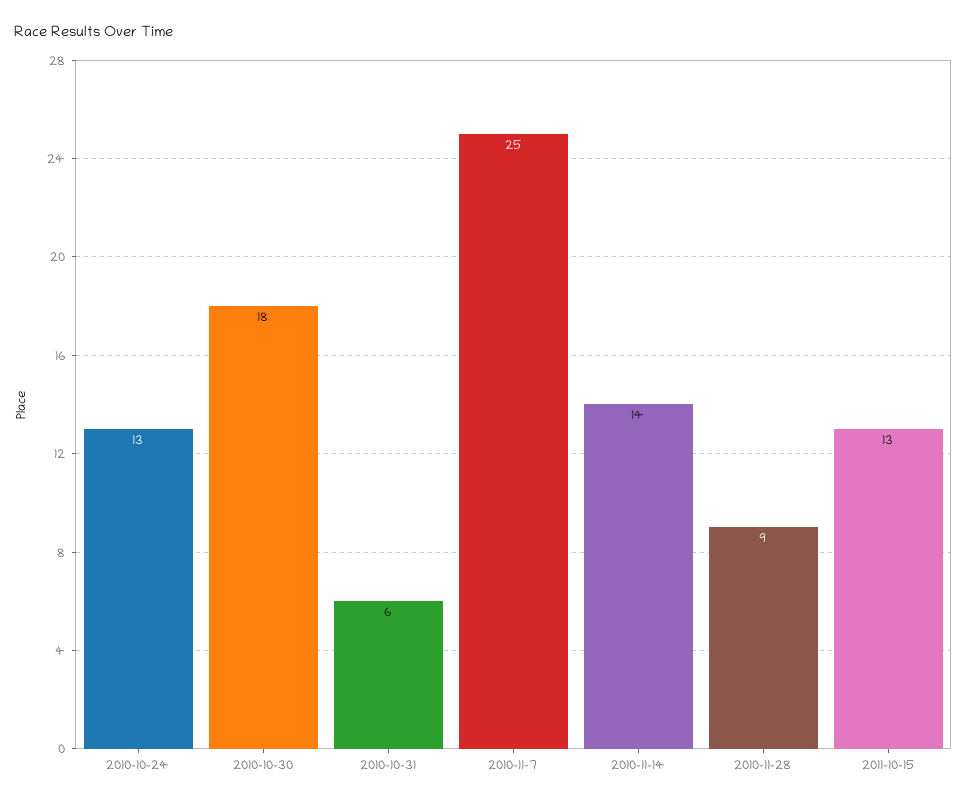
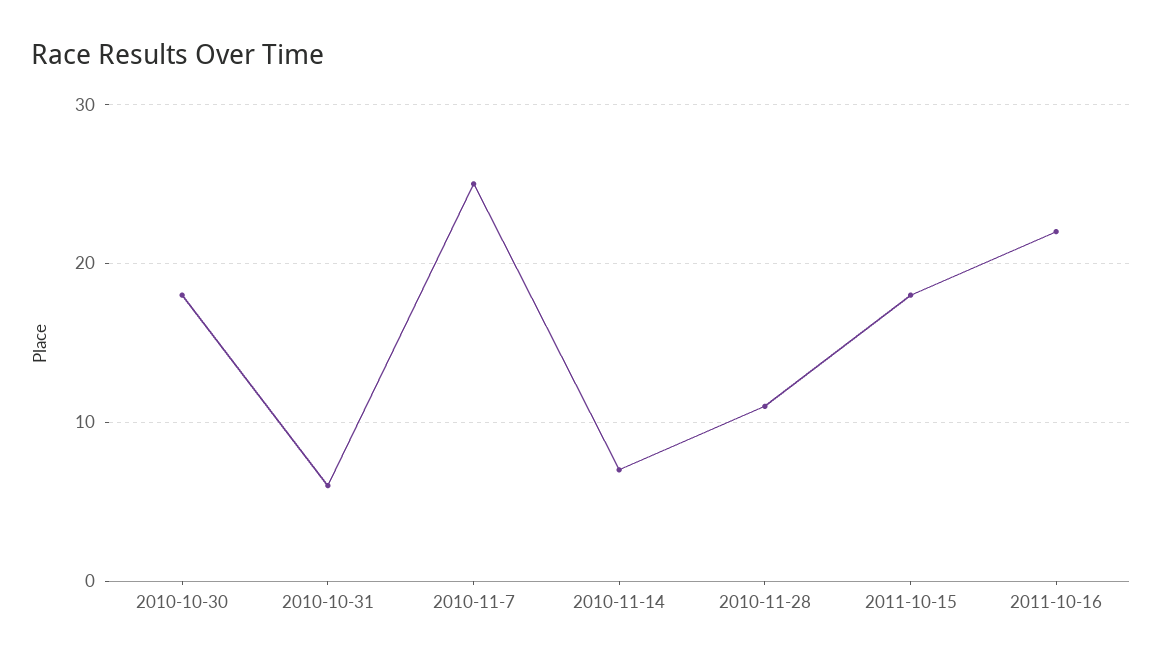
2010-10-24: 13 -> none
2010-11-14: 14 -> 7
2010-11-28: 9 -> 11
2011-10-15: 13 -> 18
2011-10-16: none -> 22

